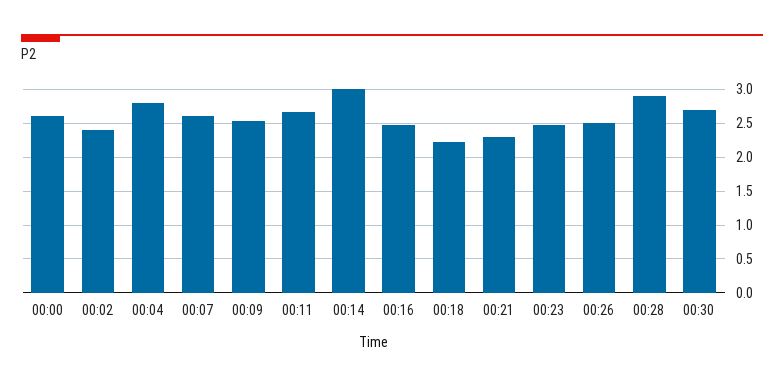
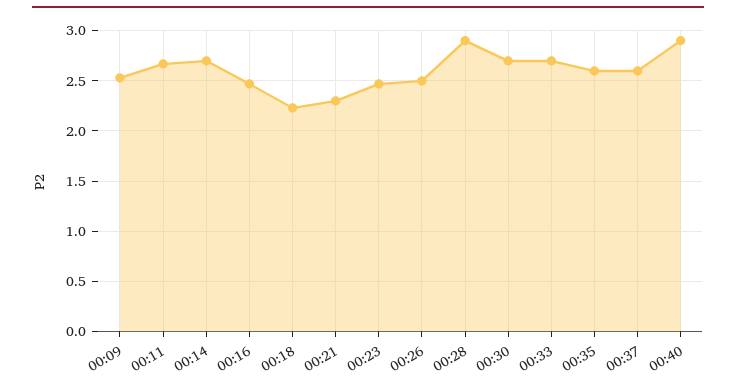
00:00: 2.6 -> none
00:02: 2.4 -> none
00:04: 2.8 -> none
00:07: 2.6 -> none
00:14: 3 -> 2.7
00:33: none -> 2.7
00:35: none -> 2.6
00:37: none -> 2.6
00:40: none -> 2.9

